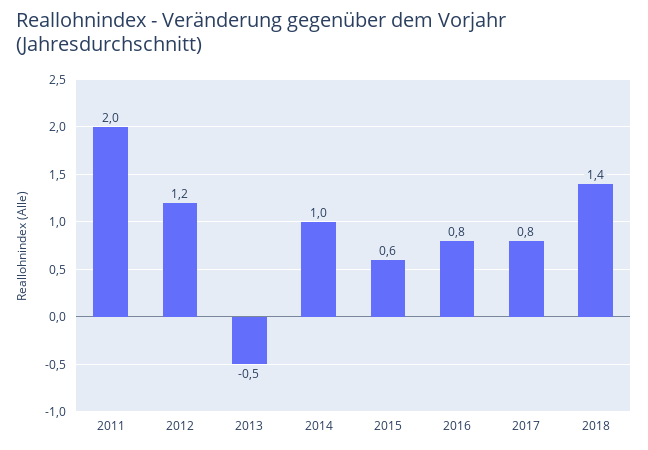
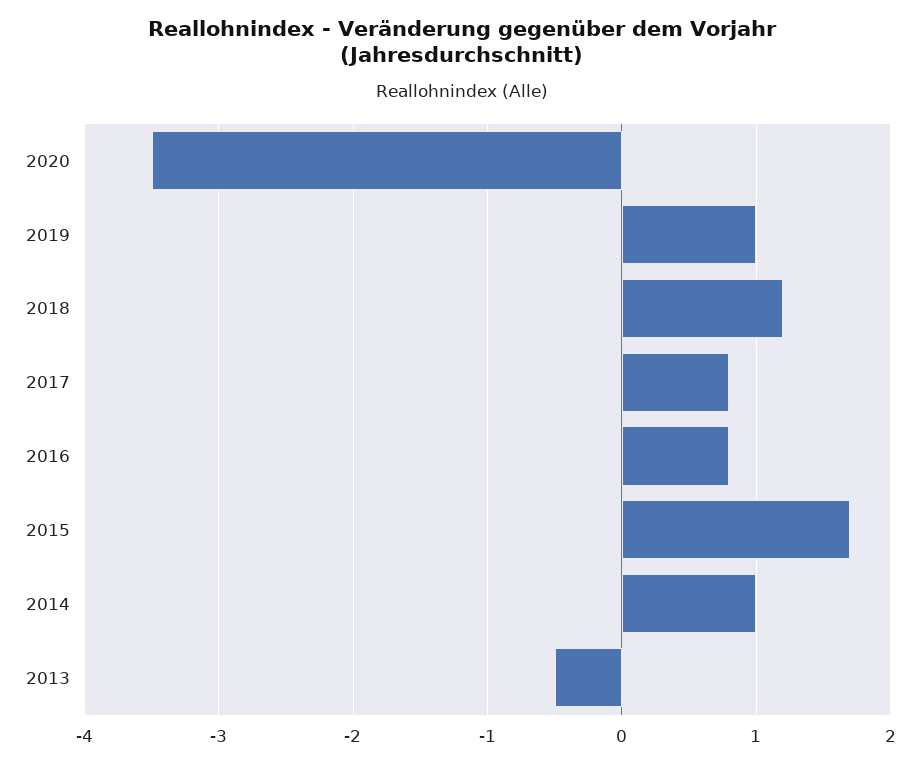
2011: 2 -> none
2012: 1.2 -> none
2015: 0.6 -> 1.7
2018: 1.4 -> 1.2
2020: none -> -3.5
2019: none -> 1

